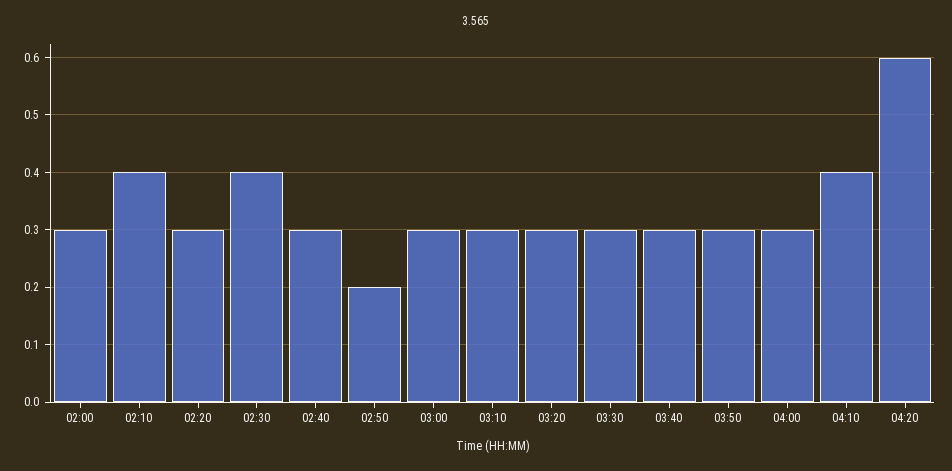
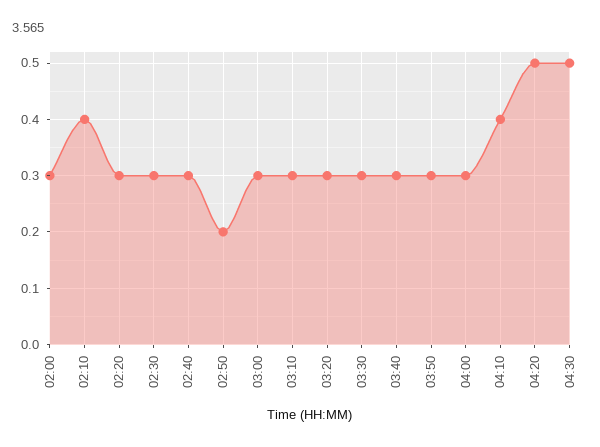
02:30: 0.4 -> 0.3
04:20: 0.6 -> 0.5
04:30: none -> 0.5

